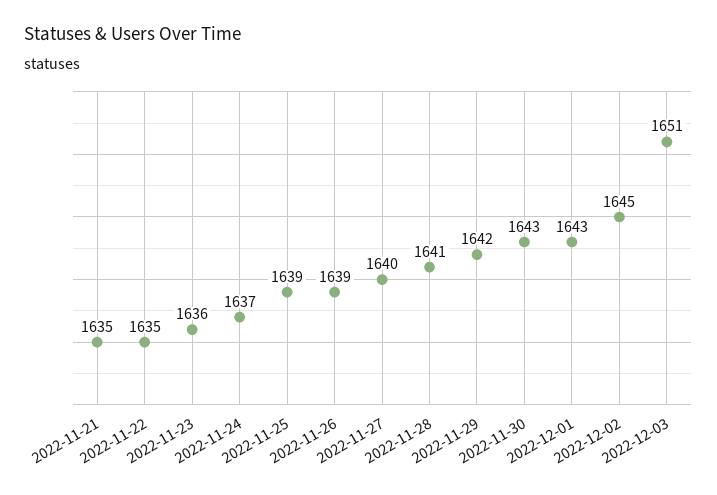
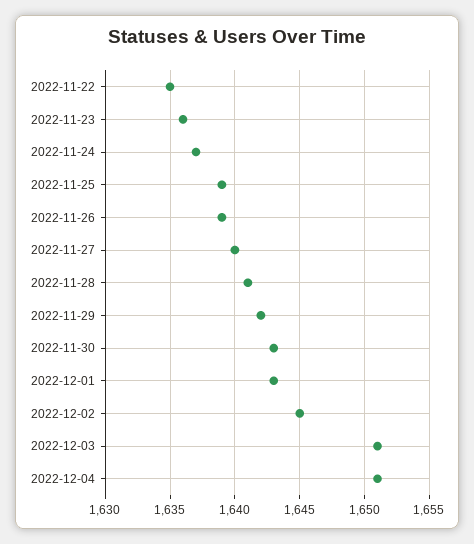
2022-11-21: 1635 -> none
2022-12-04: none -> 1651

